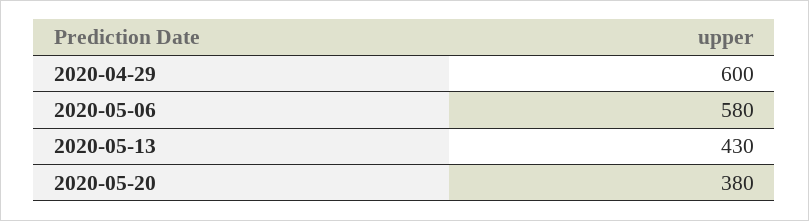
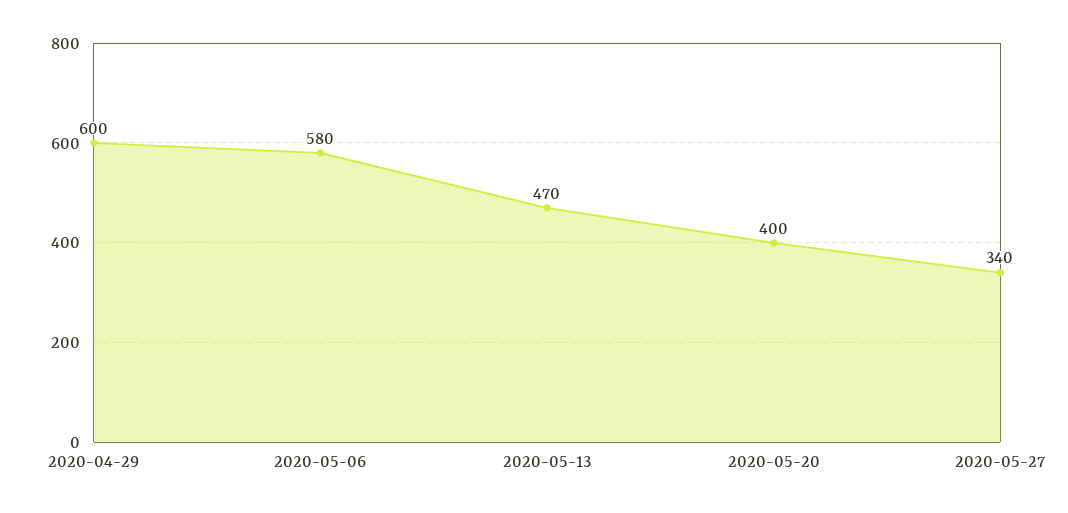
2020-05-13: 430 -> 470
2020-05-20: 380 -> 400
2020-05-27: none -> 340

